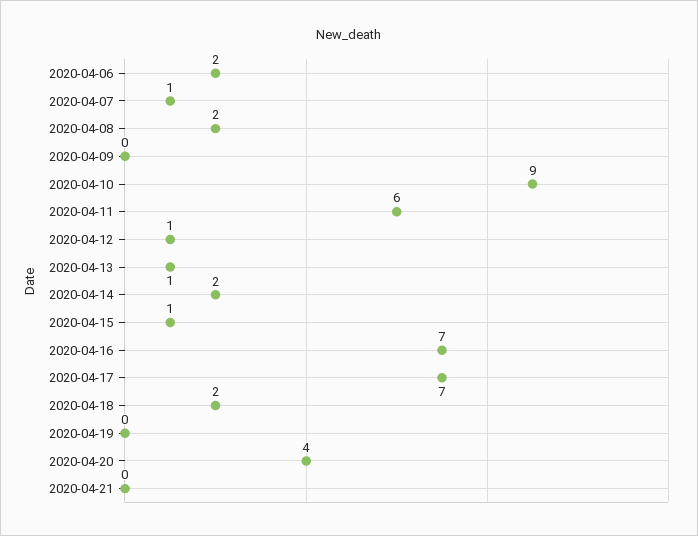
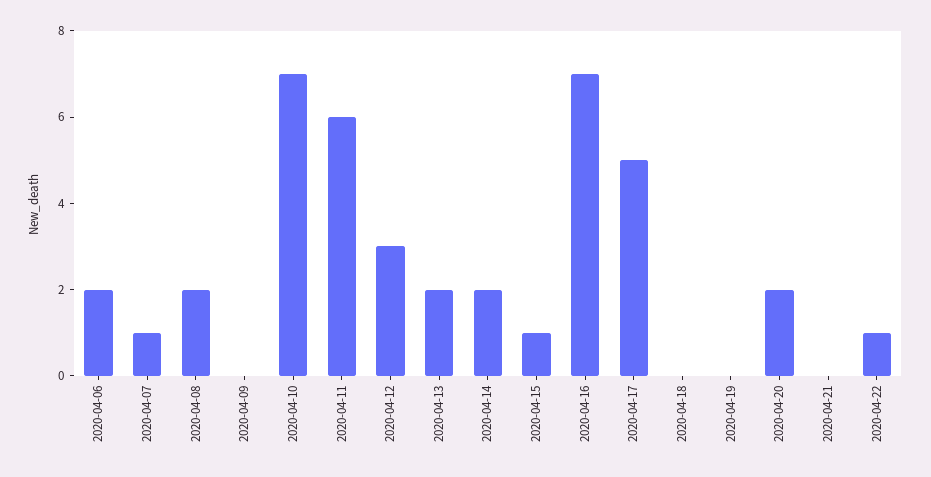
2020-04-10: 9 -> 7
2020-04-12: 1 -> 3
2020-04-13: 1 -> 2
2020-04-17: 7 -> 5
2020-04-18: 2 -> 0
2020-04-20: 4 -> 2
2020-04-22: none -> 1

